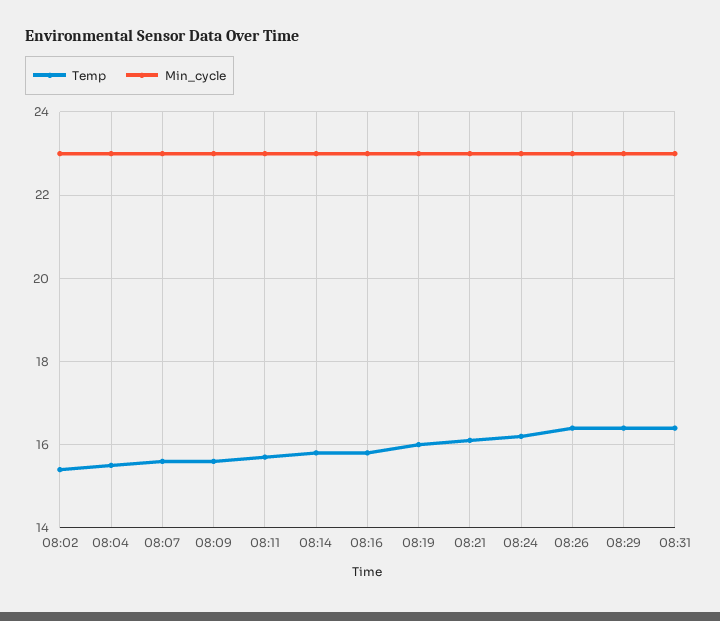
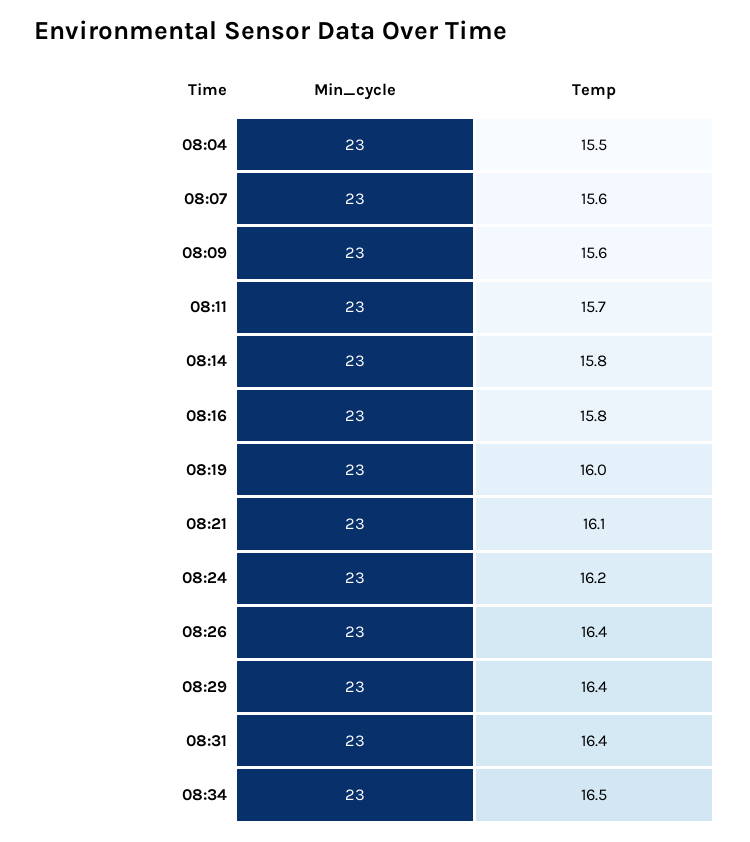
Temp, 08:02: 15.5 -> none
Min_cycle, 08:02: 23 -> none
Min_cycle, 08:34: none -> 23
Temp, 08:34: none -> 16.5

